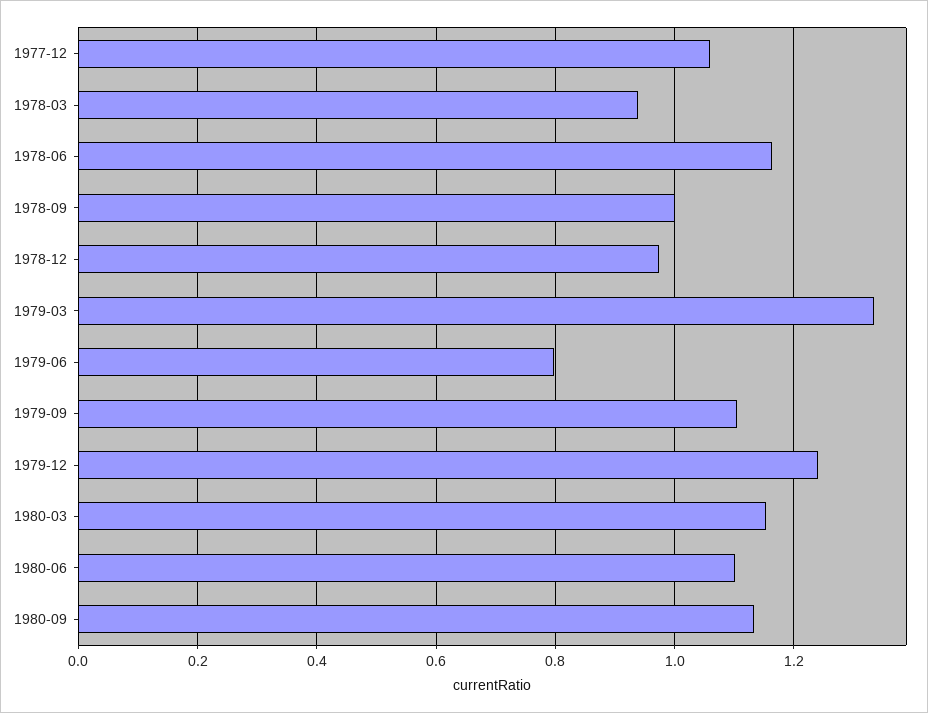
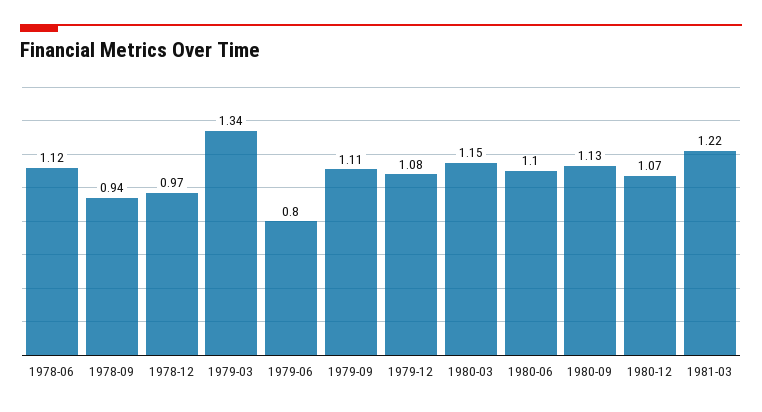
1977-12: 1.06 -> none
1978-03: 0.94 -> none
1978-06: 1.16 -> 1.12
1978-09: 1 -> 0.94
1979-12: 1.24 -> 1.08
1980-12: none -> 1.07
1981-03: none -> 1.22

